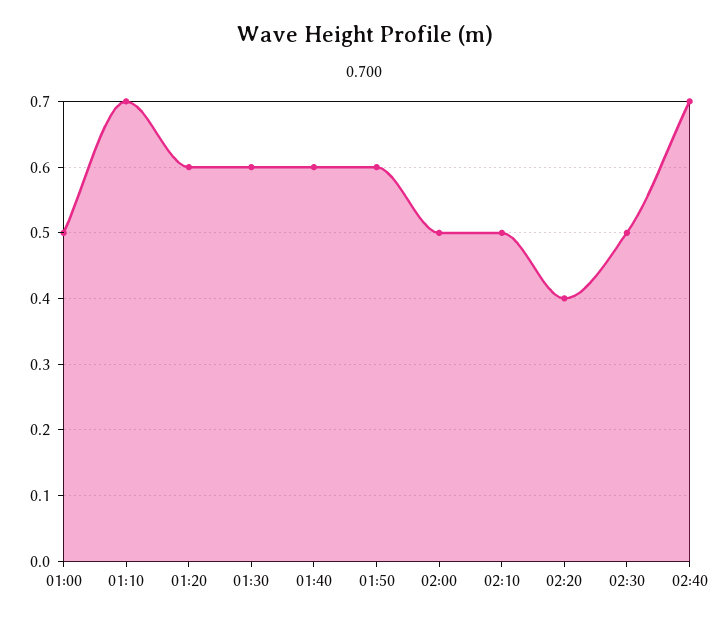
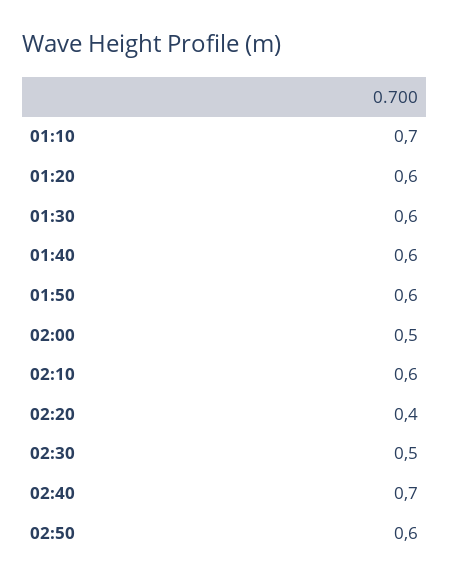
01:00: 0.5 -> none
02:10: 0.5 -> 0.6
02:50: none -> 0.6

